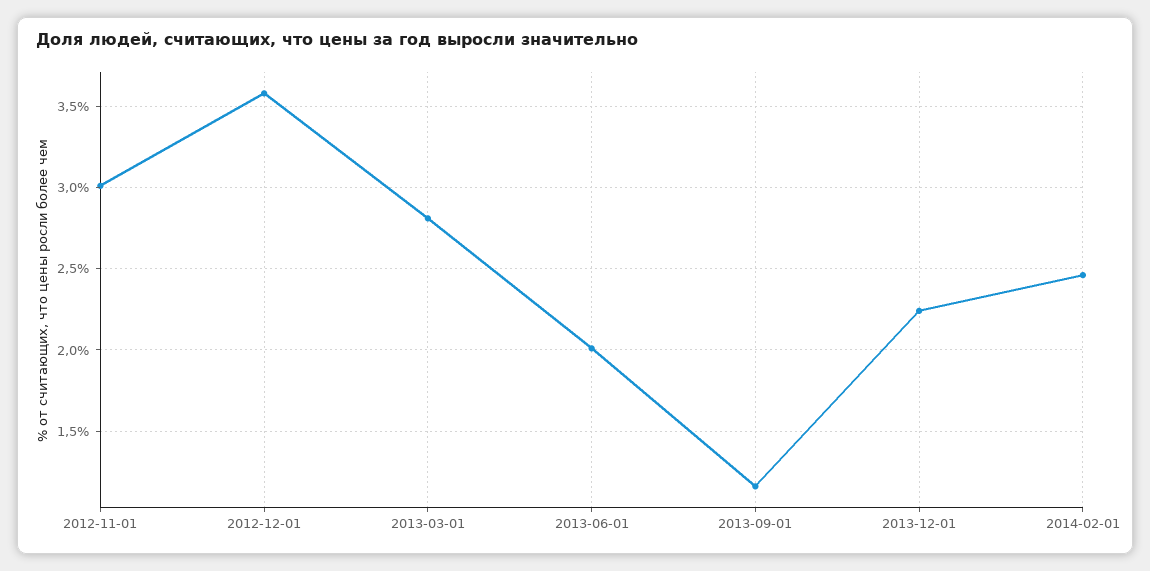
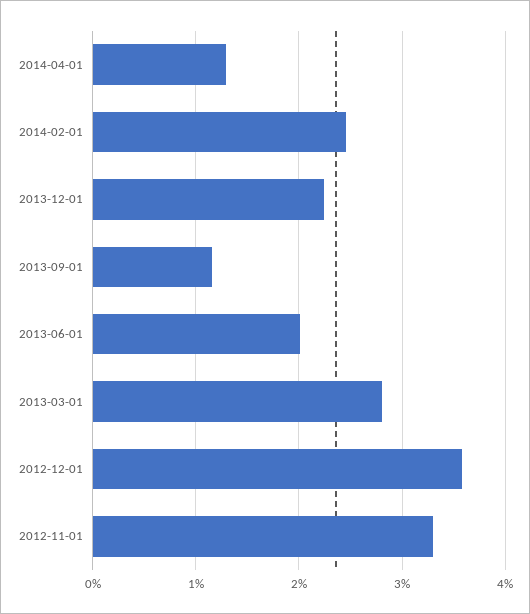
2012-11-01: 3 -> 3.3
2014-04-01: none -> 1.3

